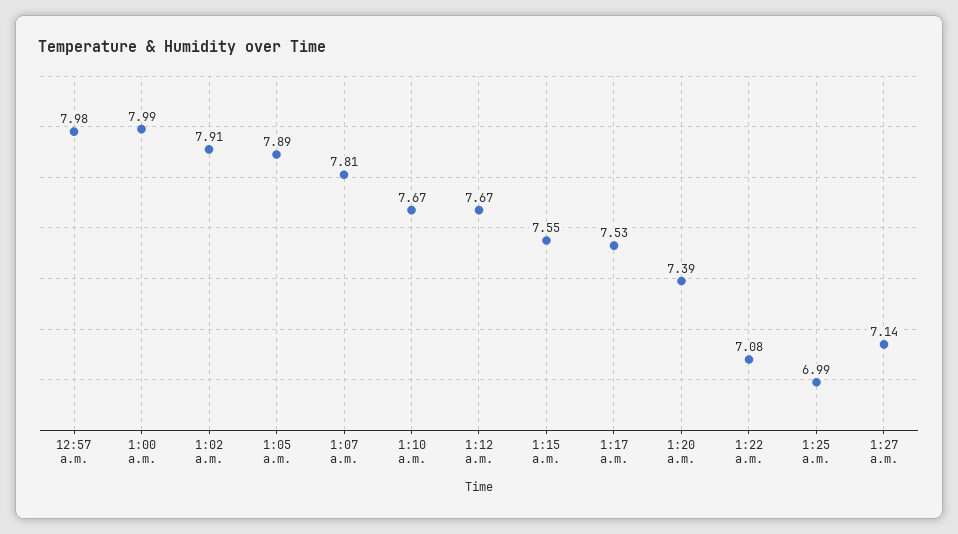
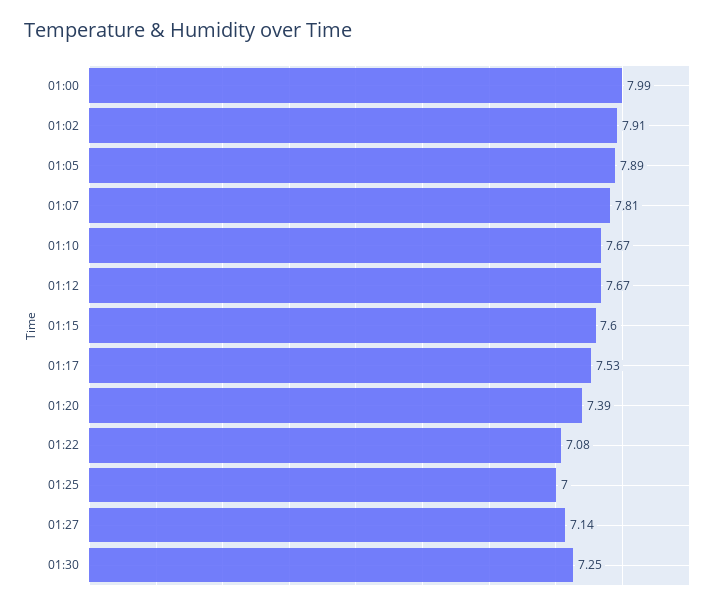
12:57 a.m.: 7.98 -> none
1:15 a.m.: 7.55 -> 7.6
1:25 a.m.: 6.99 -> 7
01:30: none -> 7.25

